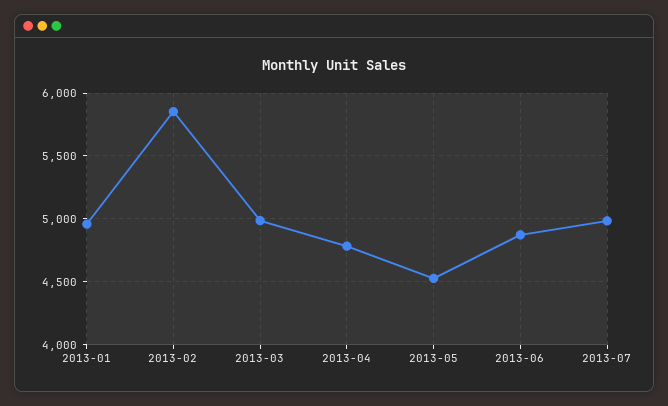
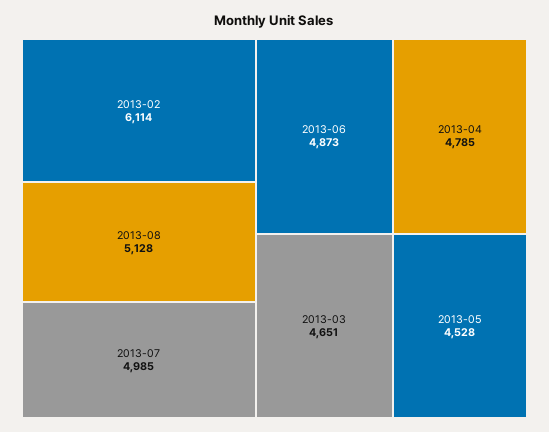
2013-01: 4950 -> none
2013-02: 5850 -> 6114
2013-03: 5000 -> 4651
2013-08: none -> 5128

